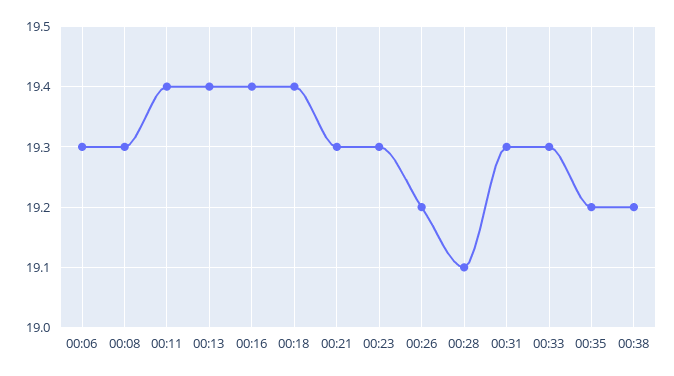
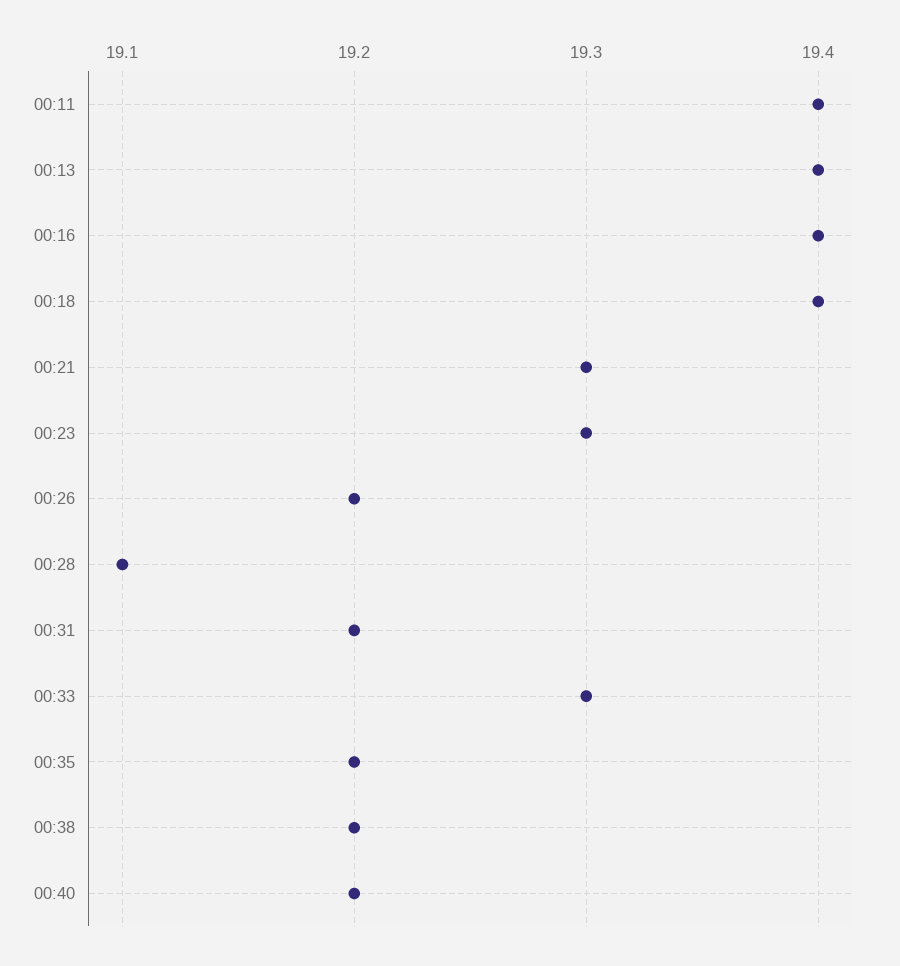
00:06: 19.3 -> none
00:08: 19.3 -> none
00:31: 19.3 -> 19.2
00:40: none -> 19.2

